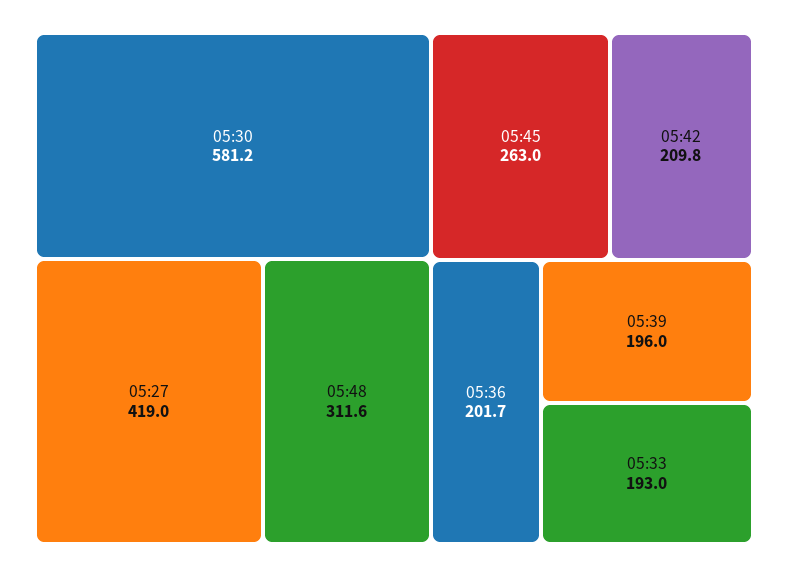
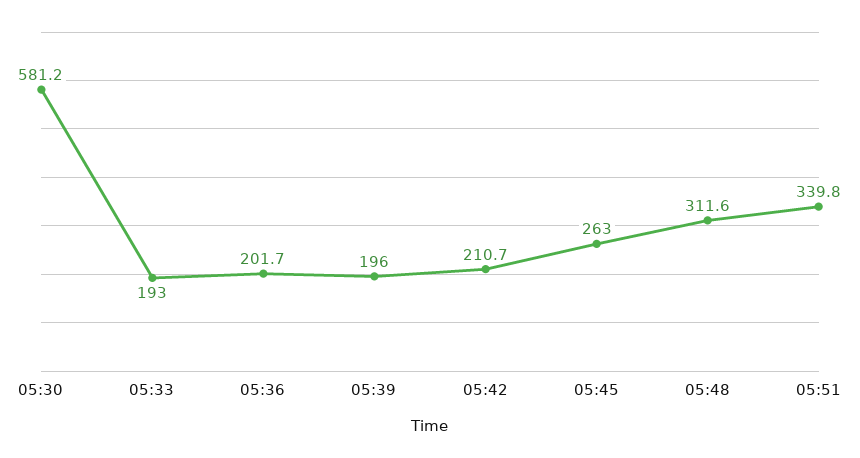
05:27: 419 -> none
05:42: 209.8 -> 210.7
05:51: none -> 339.8

